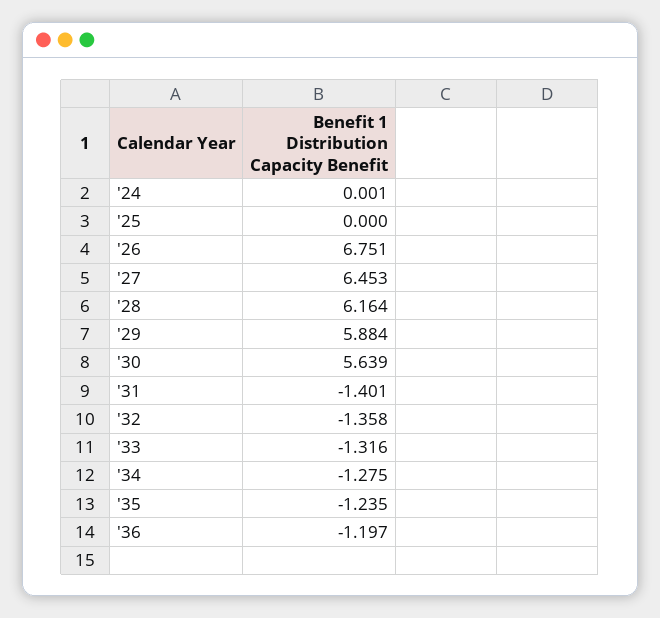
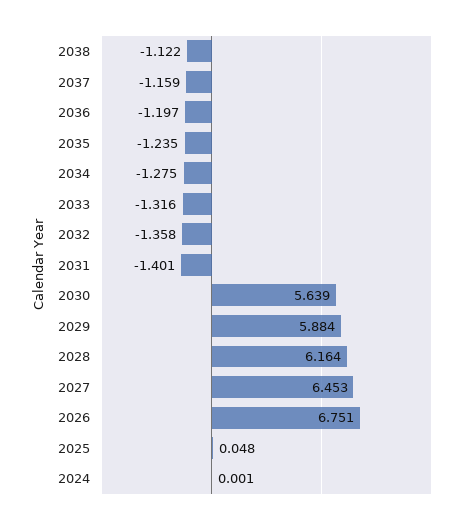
'25: 0 -> 0.048
2038: none -> -1.122
2037: none -> -1.159

